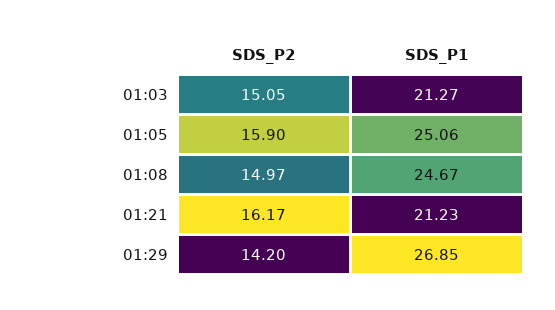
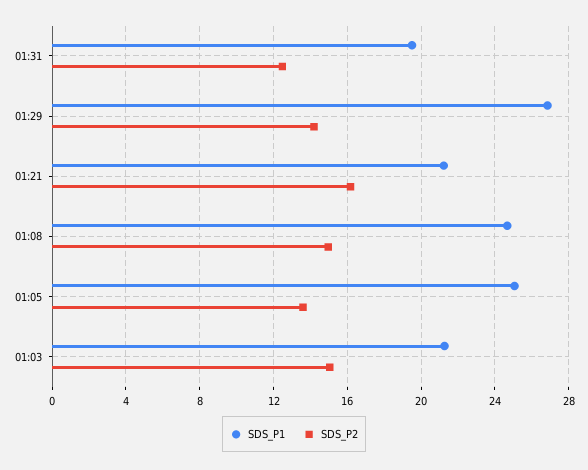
SDS_P2, 01:05: 15.9 -> 13.5
SDS_P1, 01:31: none -> 19.5
SDS_P2, 01:31: none -> 12.5

